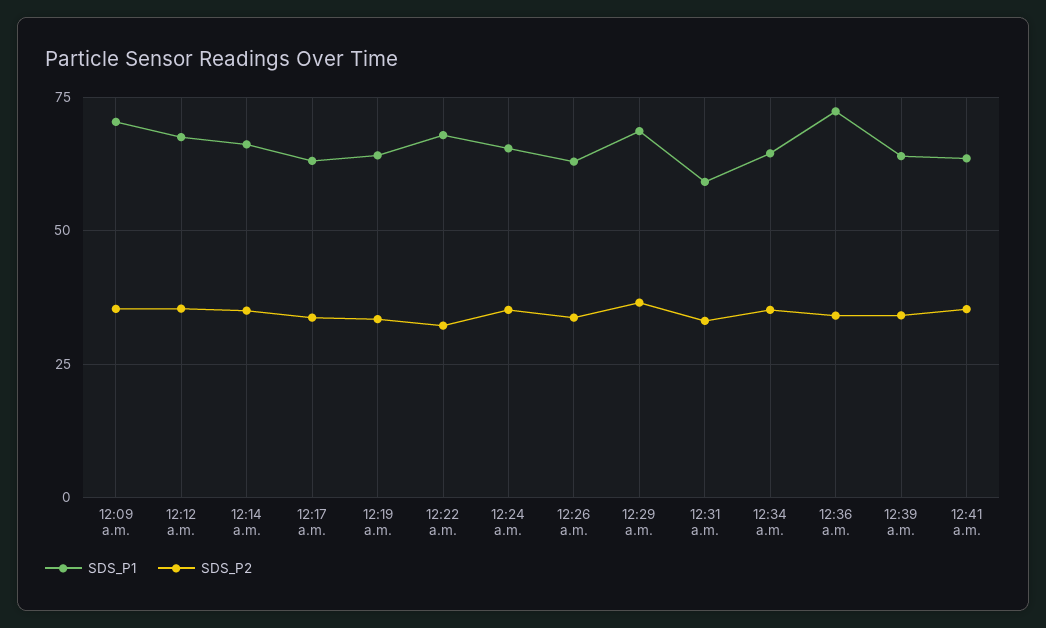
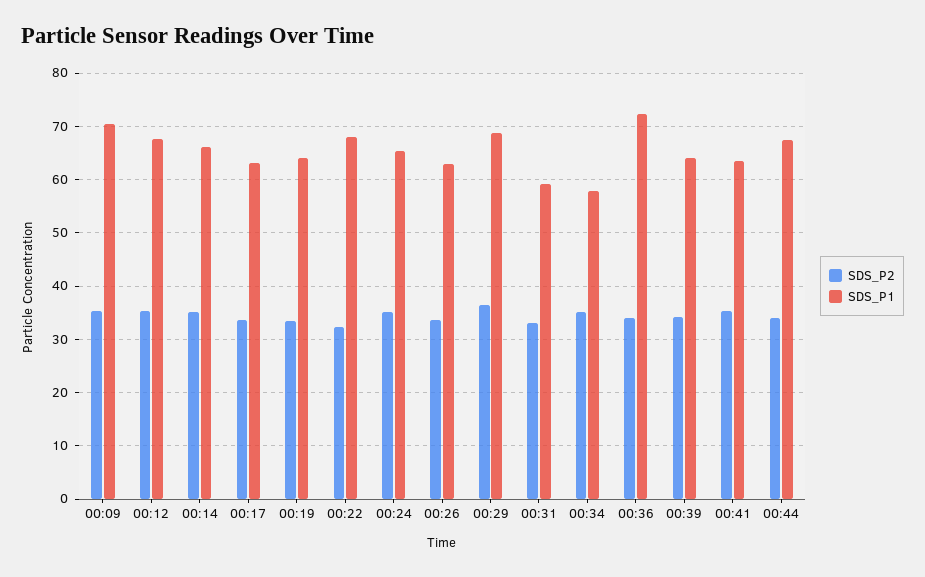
SDS_P1, 12:34 a.m.: 65 -> 58
SDS_P2, 00:44: none -> 34
SDS_P1, 00:44: none -> 68

